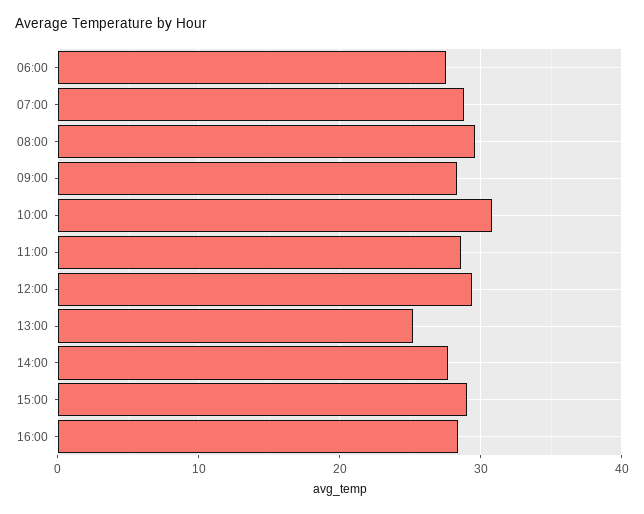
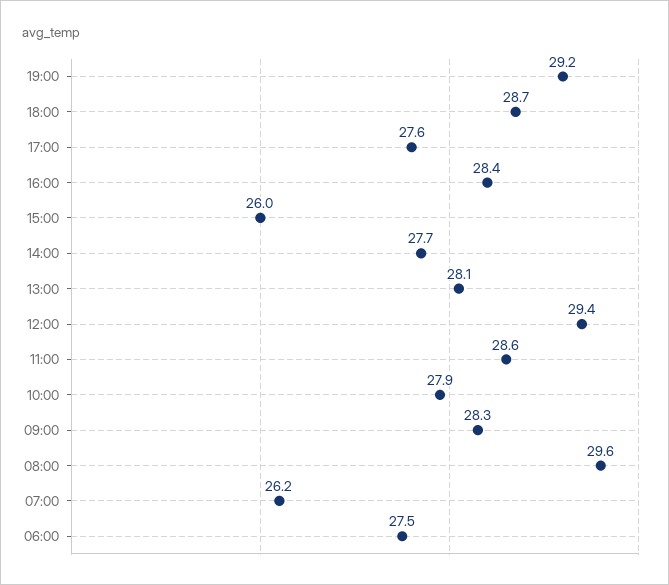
07:00: 29 -> 26.2
10:00: 31 -> 27.9
13:00: 25 -> 28.1
15:00: 29 -> 26
19:00: none -> 29.2
18:00: none -> 28.7
17:00: none -> 27.6

